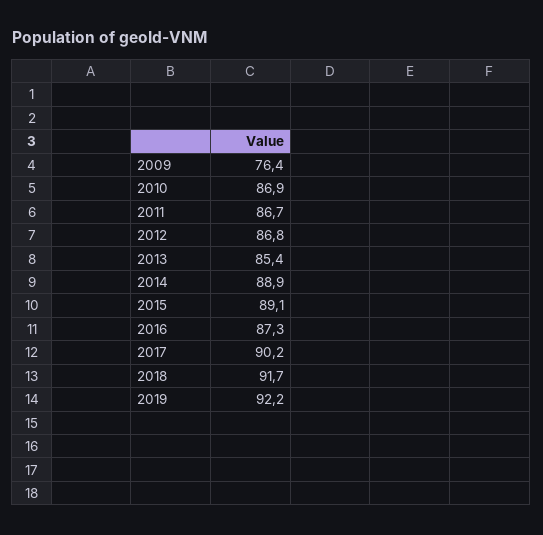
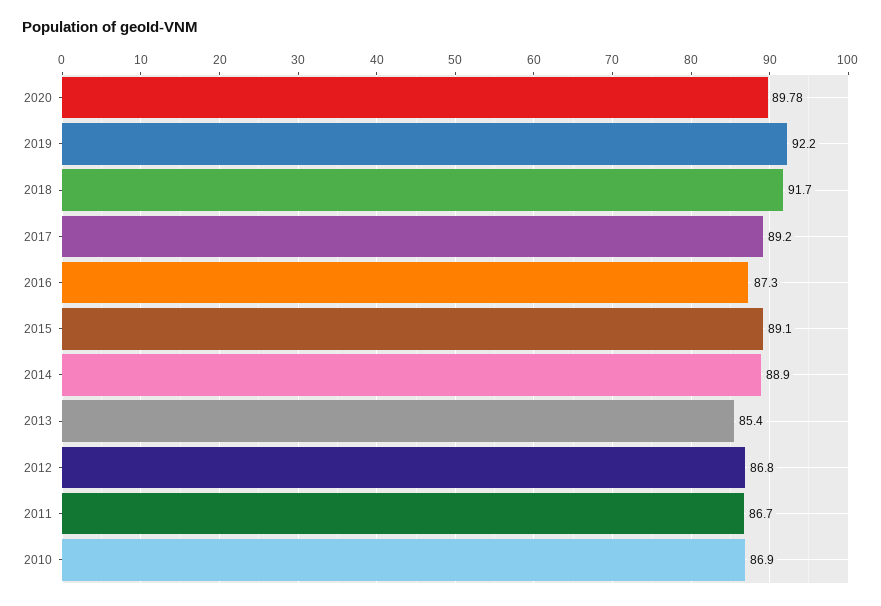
2009: 76.4 -> none
2017: 90.2 -> 89.2
2020: none -> 89.78

